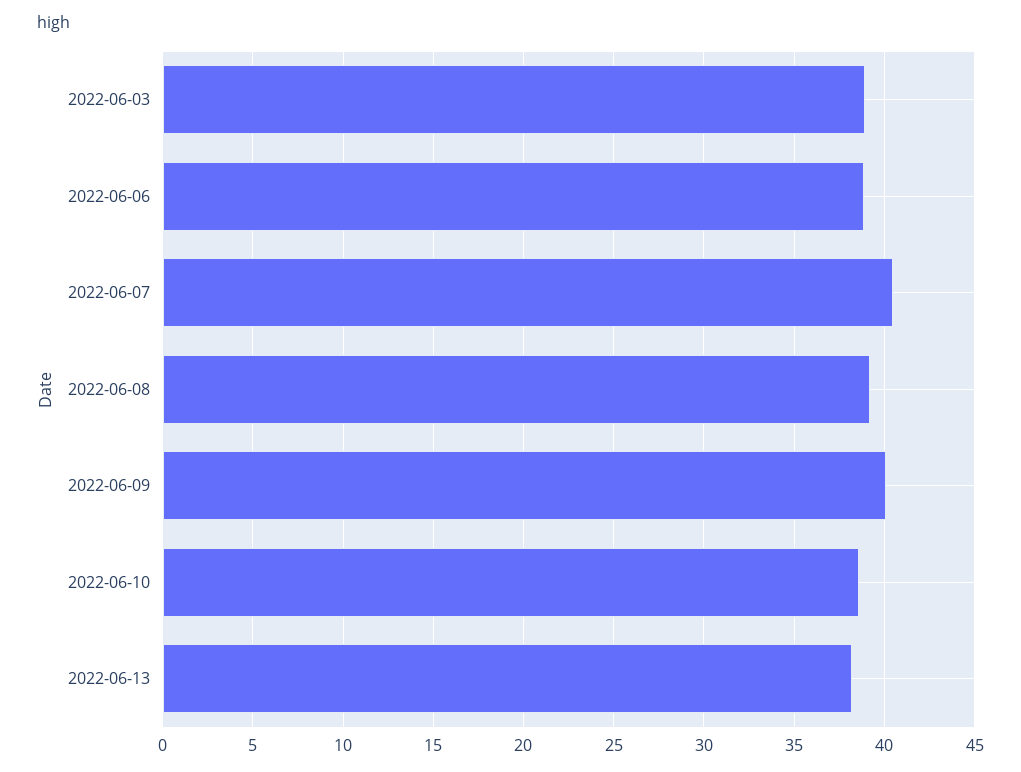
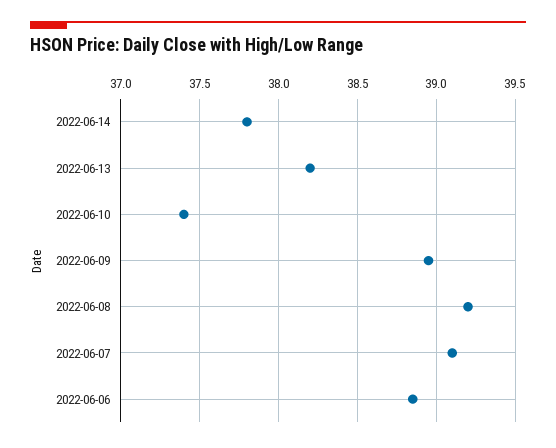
2022-06-03: 39 -> none
2022-06-07: 40.5 -> 39.1
2022-06-09: 40 -> 38.95
2022-06-10: 38.5 -> 37.4
2022-06-14: none -> 37.8

